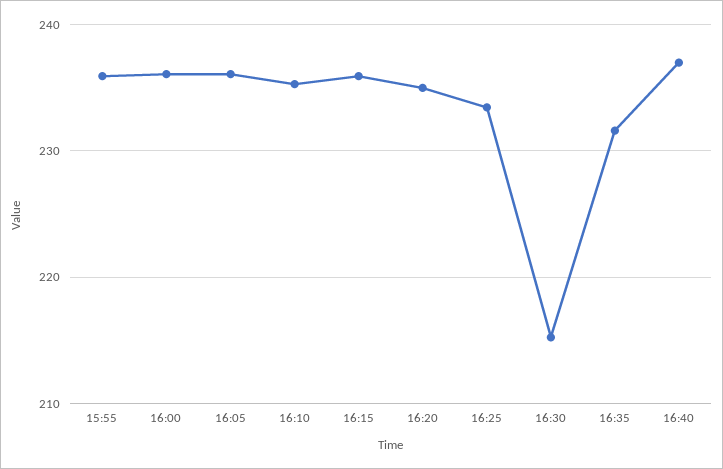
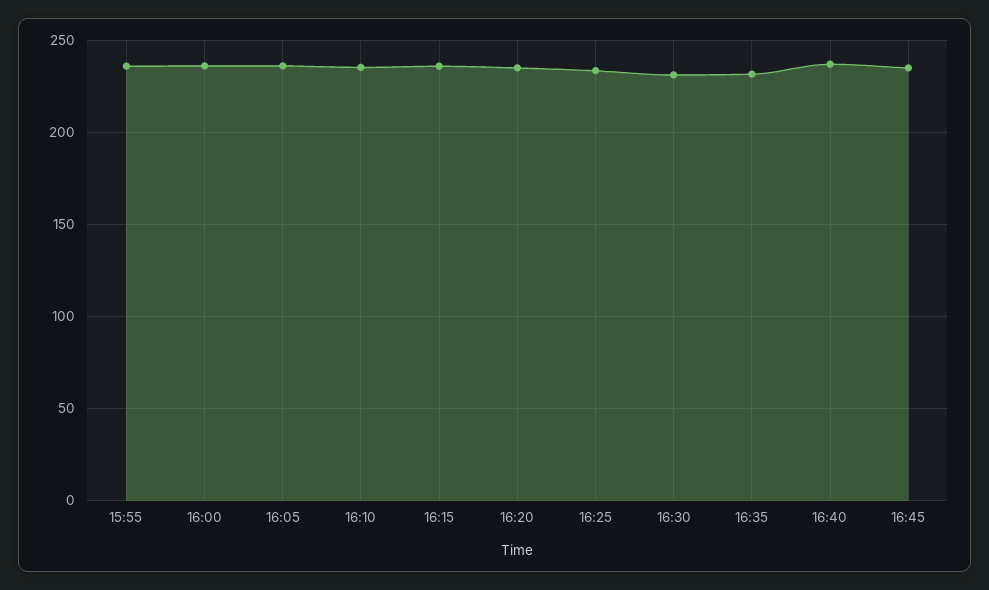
16:30: 215 -> 230
16:45: none -> 235

